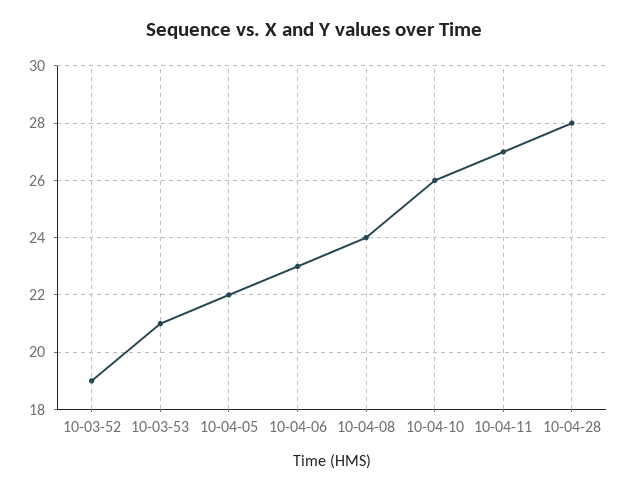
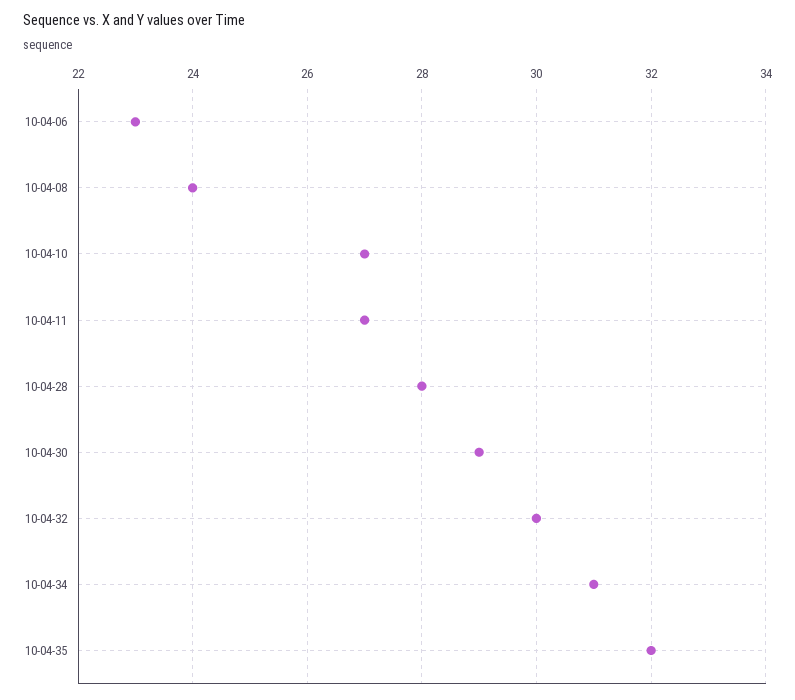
10-03-52: 19 -> none
10-03-53: 21 -> none
10-04-05: 22 -> none
10-04-10: 26 -> 27
10-04-30: none -> 29
10-04-32: none -> 30
10-04-34: none -> 31
10-04-35: none -> 32

